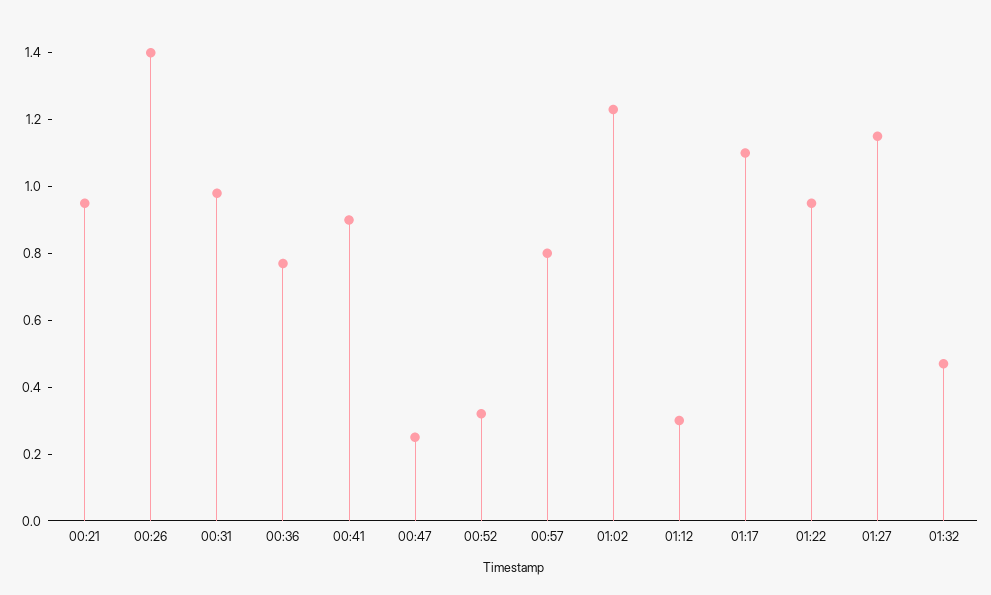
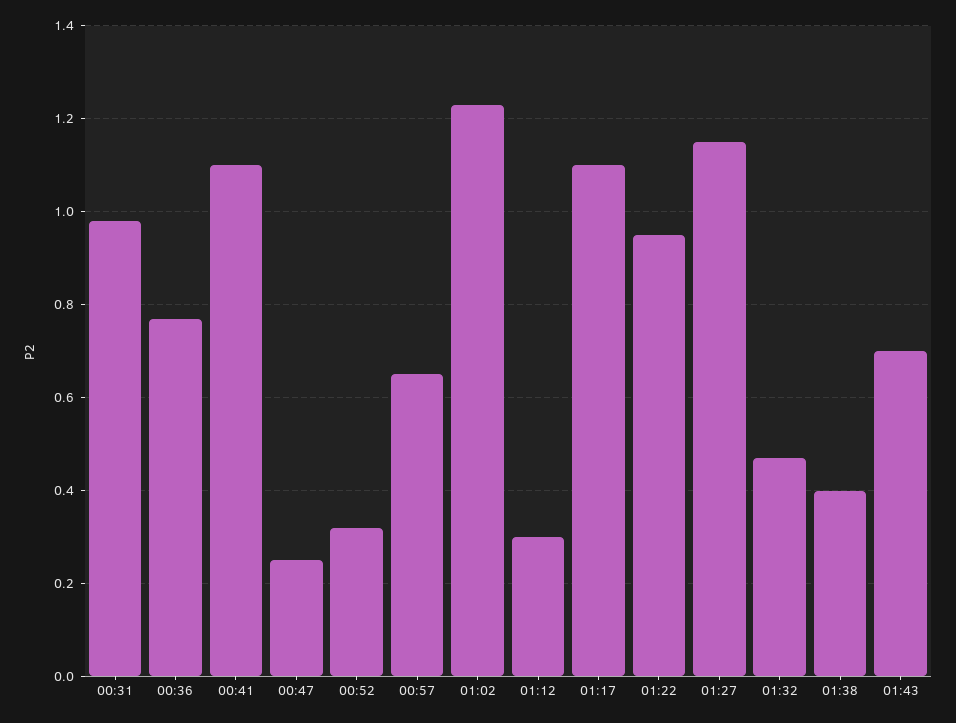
00:21: 0.95 -> none
00:26: 1.4 -> none
00:41: 0.9 -> 1.1
00:57: 0.8 -> 0.65
01:38: none -> 0.4
01:43: none -> 0.7

